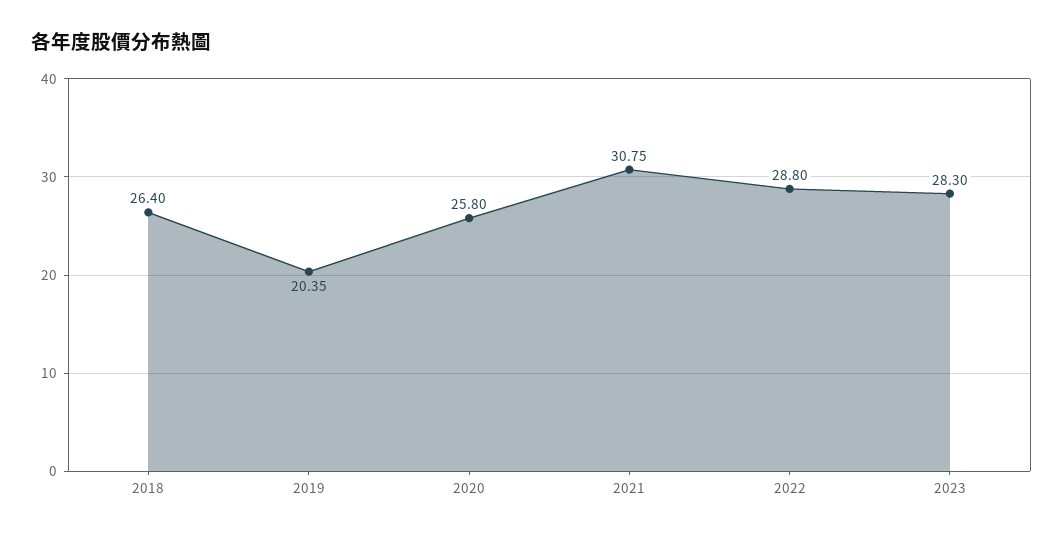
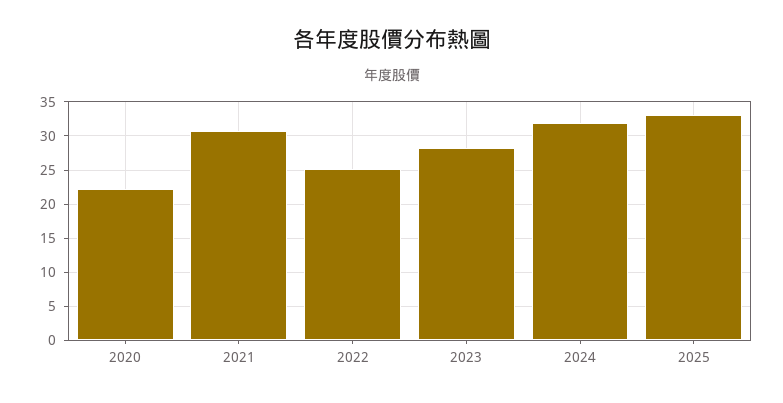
2018: 26.4 -> none
2019: 20.35 -> none
2020: 25.8 -> 22
2022: 28.8 -> 25
2024: none -> 32
2025: none -> 33

